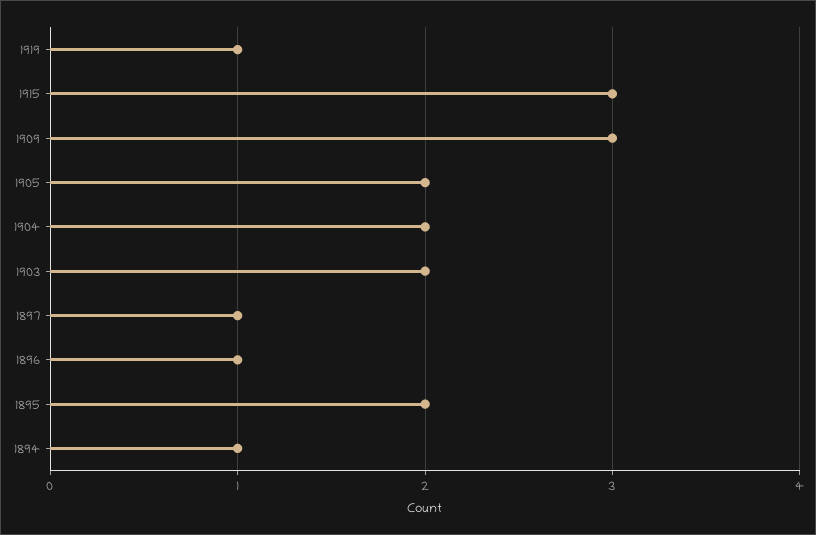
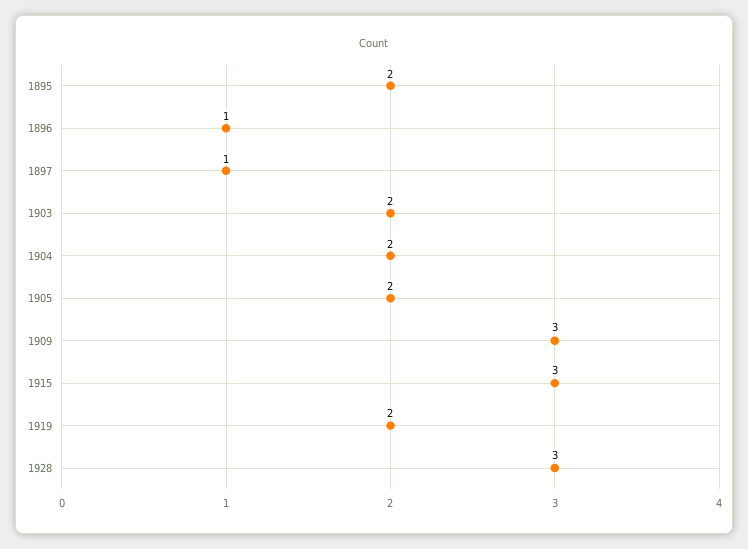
1919: 1 -> 2
1894: 1 -> none
1928: none -> 3

